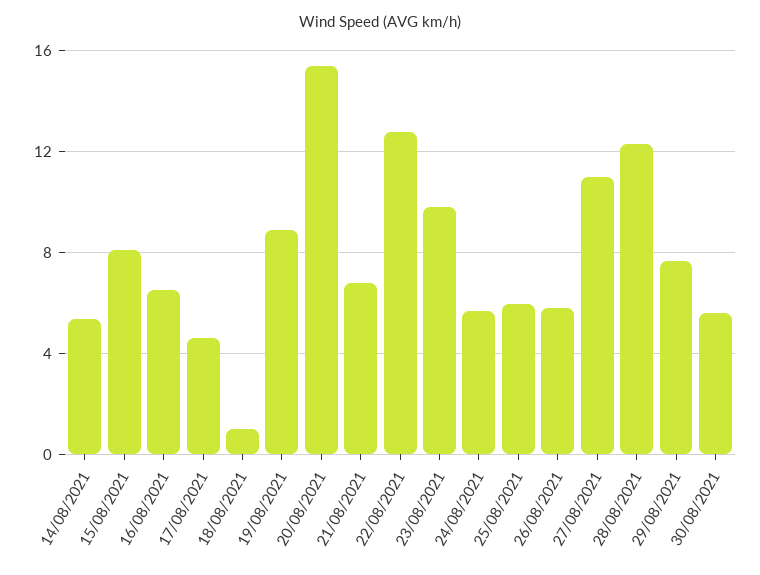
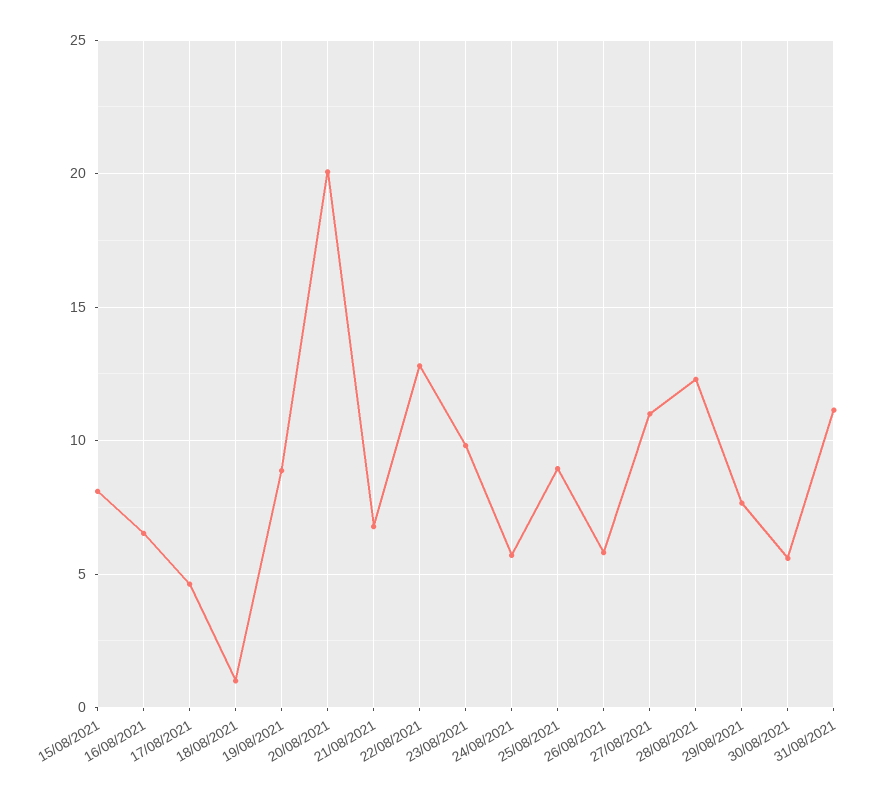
14/08/2021: 5.5 -> none
20/08/2021: 15.5 -> 20
25/08/2021: 6 -> 9
31/08/2021: none -> 11

